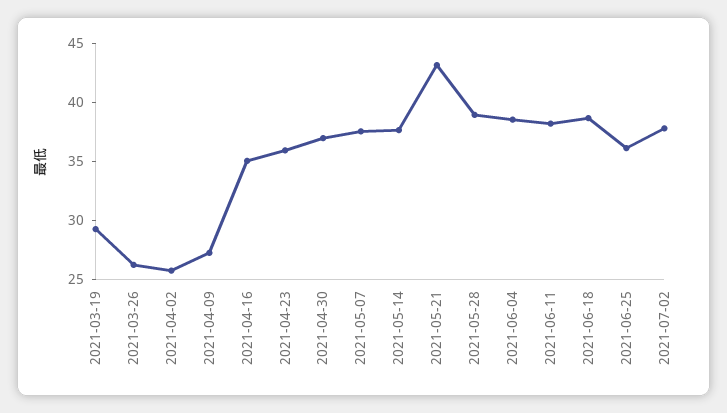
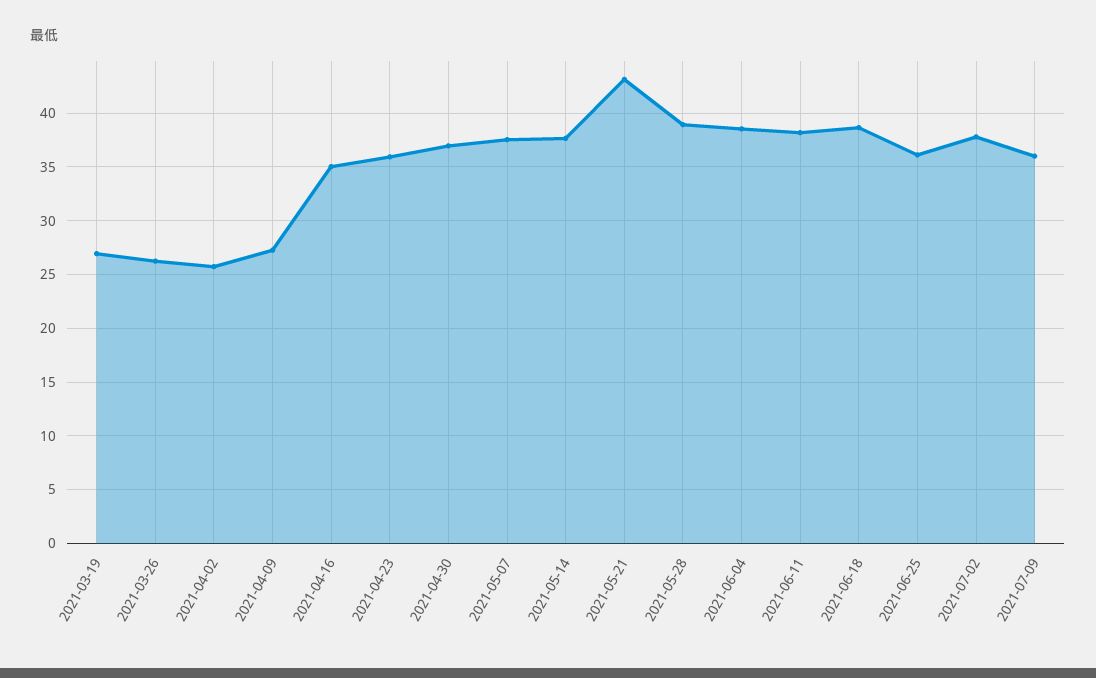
2021-03-19: 29 -> 27
2021-07-09: none -> 36

